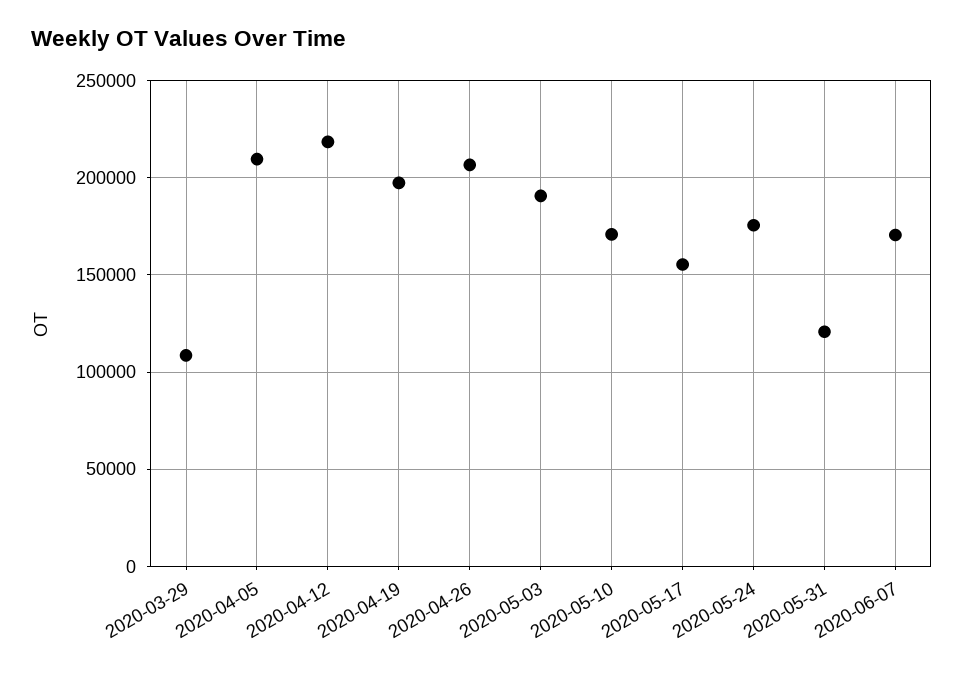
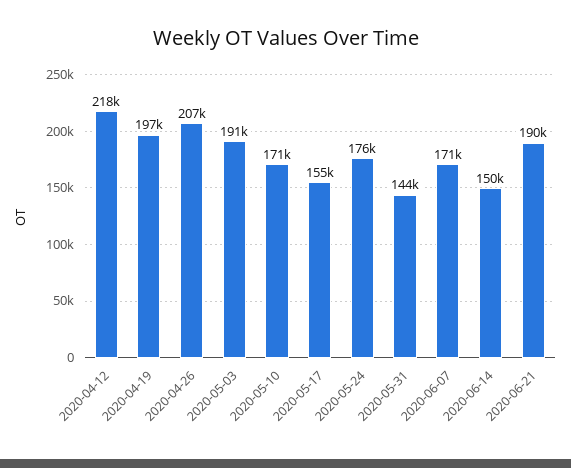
2020-03-29: 110000 -> none
2020-04-05: 210000 -> none
2020-05-31: 120000 -> 144000
2020-06-14: none -> 150000
2020-06-21: none -> 190000

